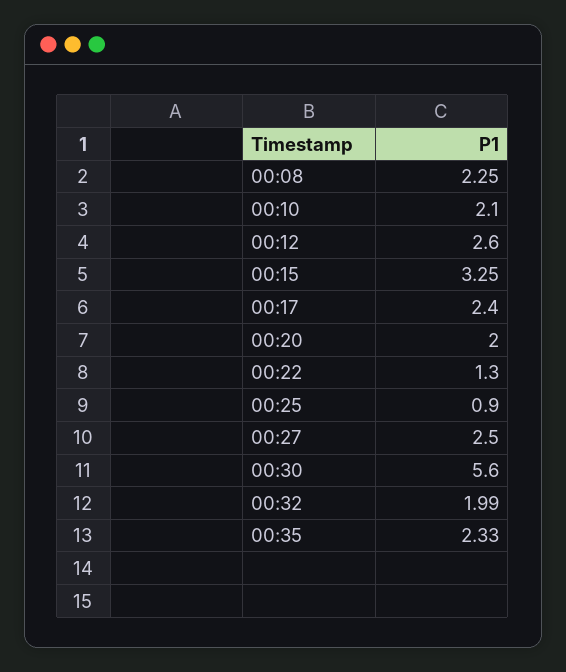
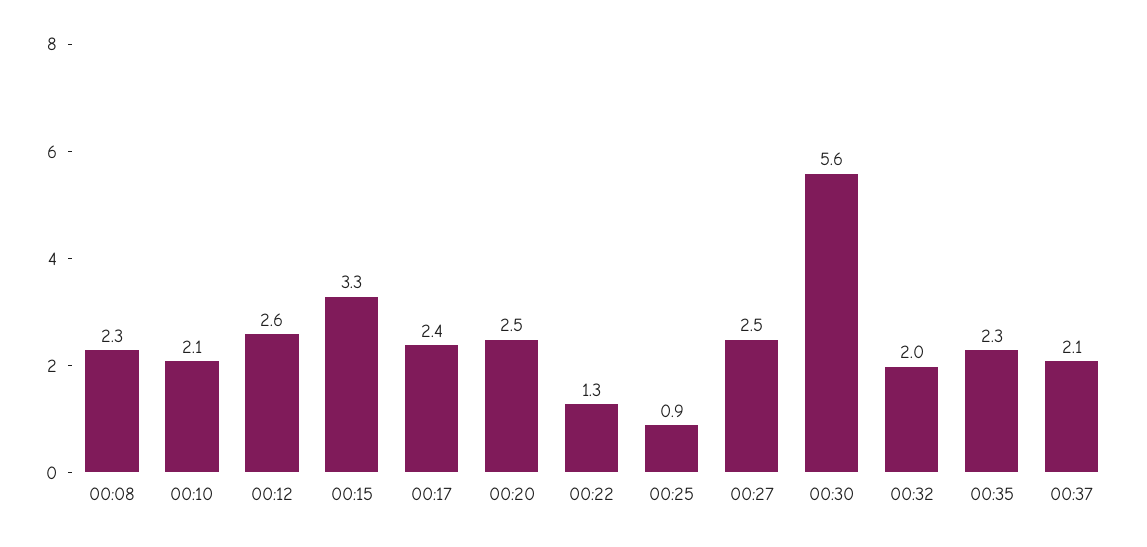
00:20: 2 -> 2.5
00:37: none -> 2.1

